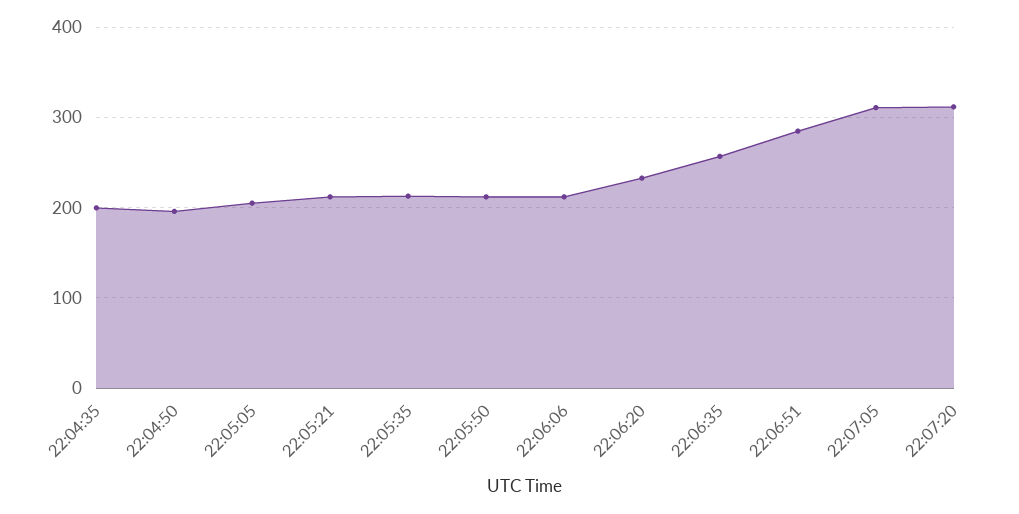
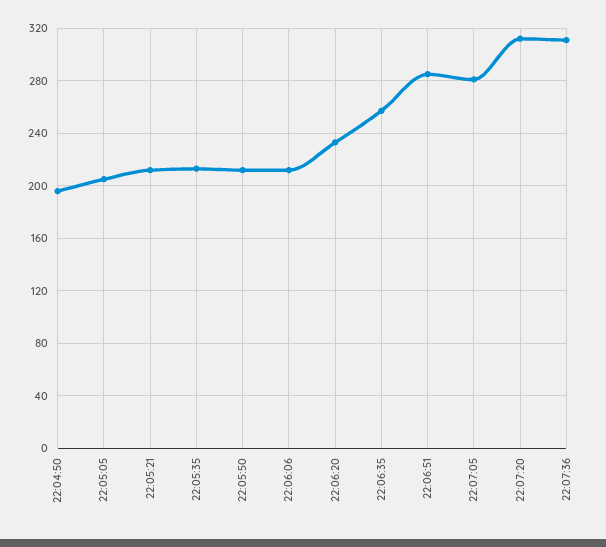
22:04:35: 200 -> none
22:07:05: 310 -> 280
22:07:36: none -> 310

